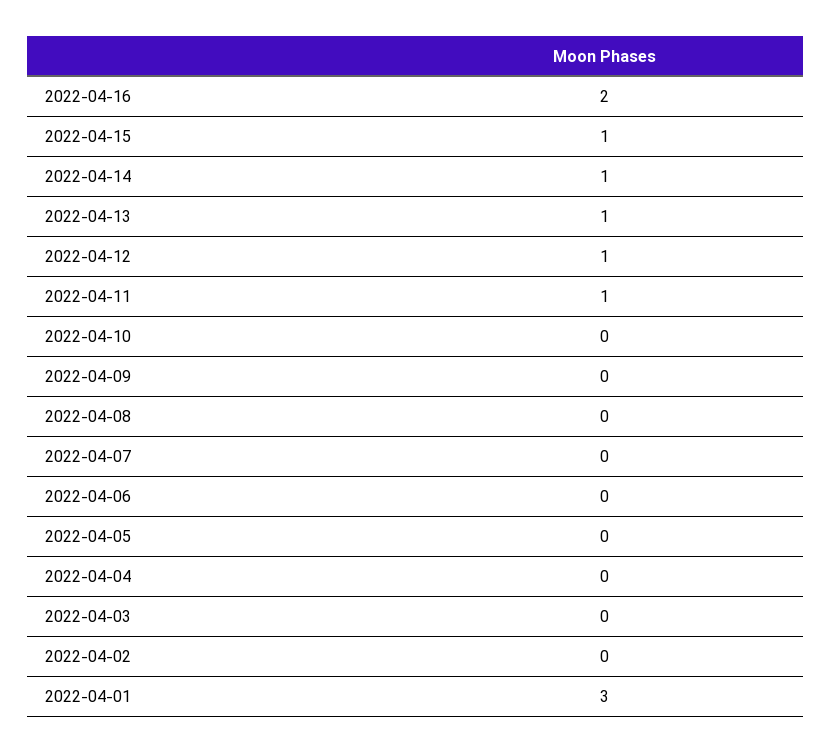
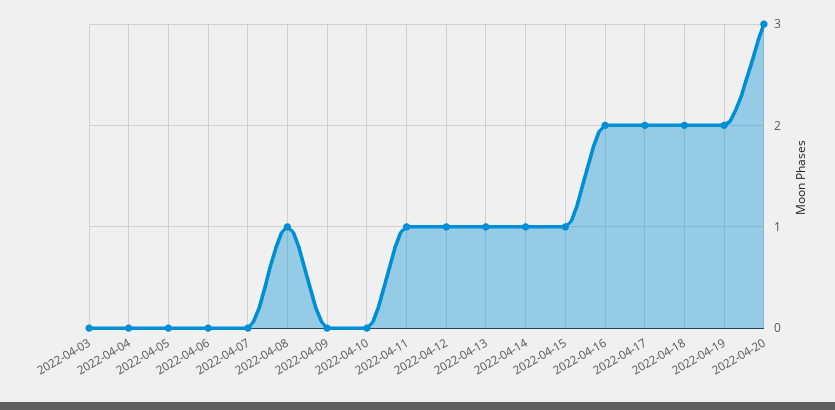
2022-04-08: 0 -> 1
2022-04-02: 0 -> none
2022-04-01: 3 -> none
2022-04-17: none -> 2
2022-04-18: none -> 2
2022-04-19: none -> 2
2022-04-20: none -> 3

